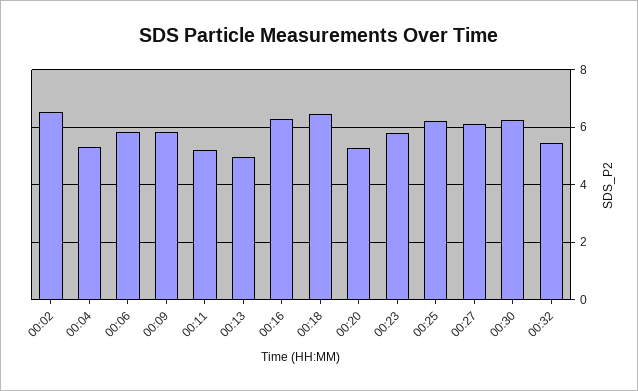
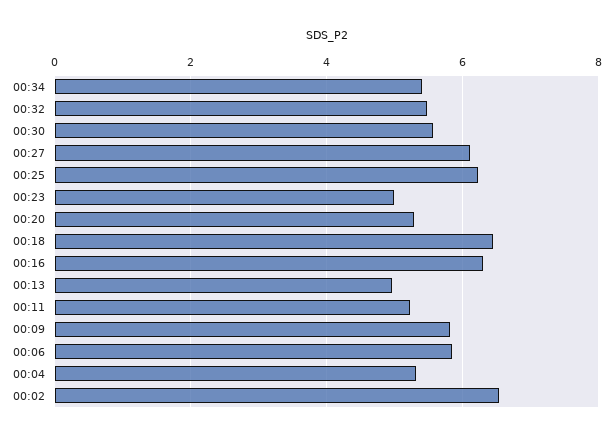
00:23: 5.75 -> 5
00:30: 6.25 -> 5.6
00:34: none -> 5.4

